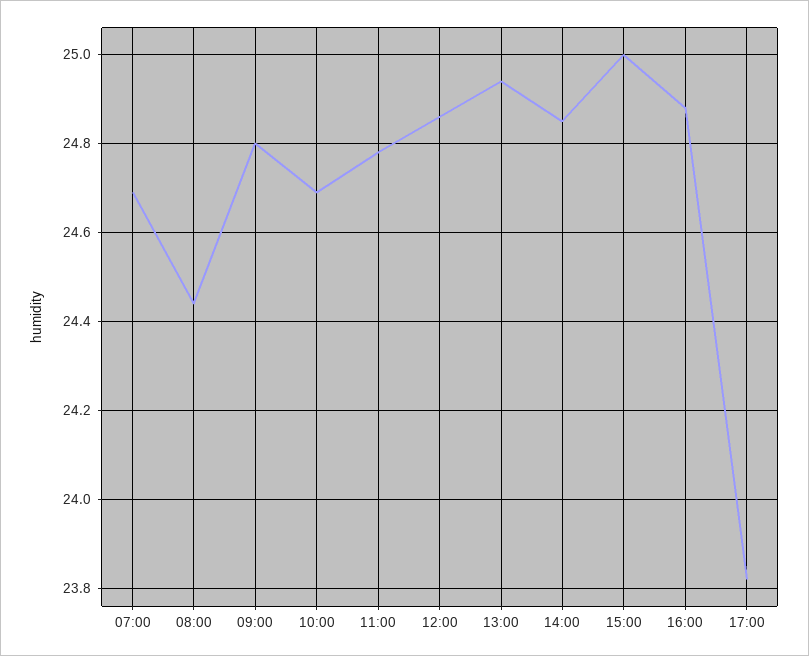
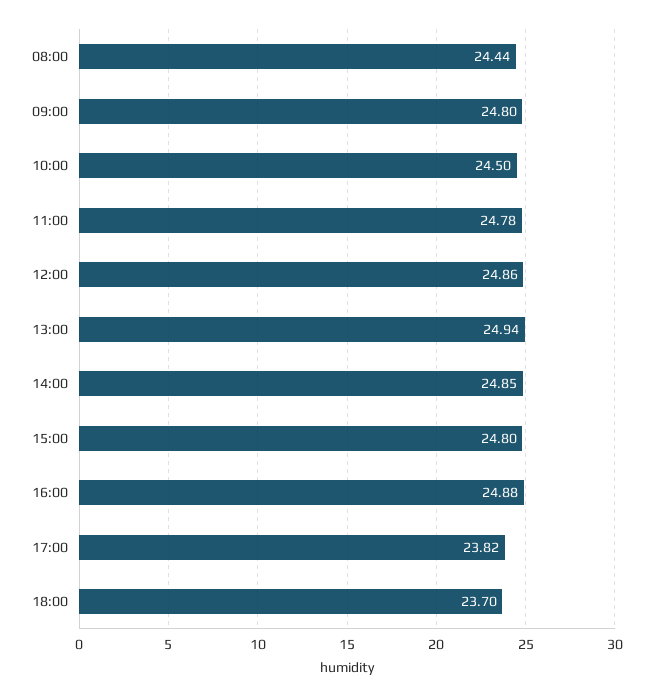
07:00: 24.7 -> none
10:00: 24.7 -> 24.5
15:00: 25 -> 24.8
18:00: none -> 23.7

